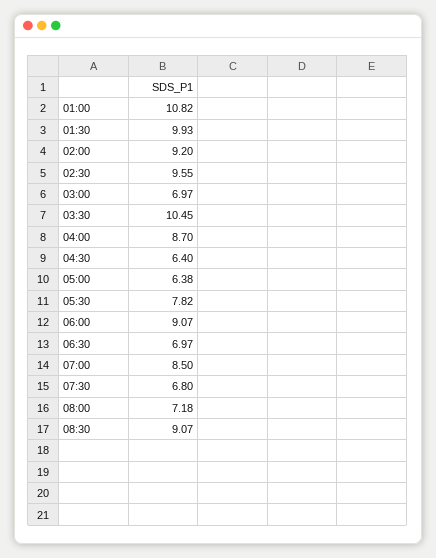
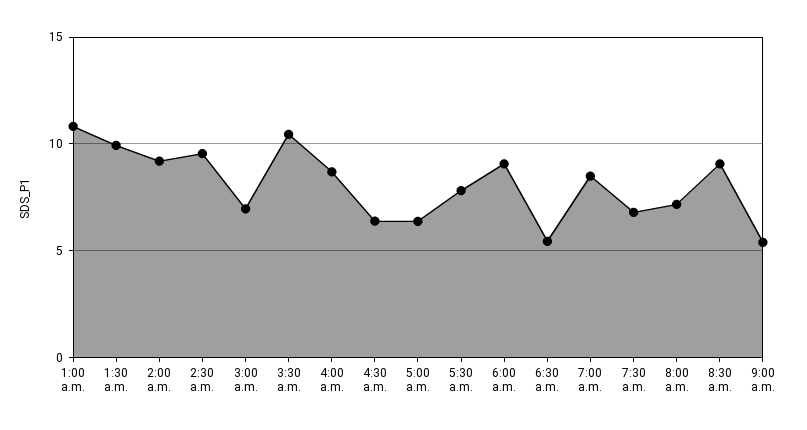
06:30: 6.97 -> 5.5
9:00 a.m.: none -> 5.5

